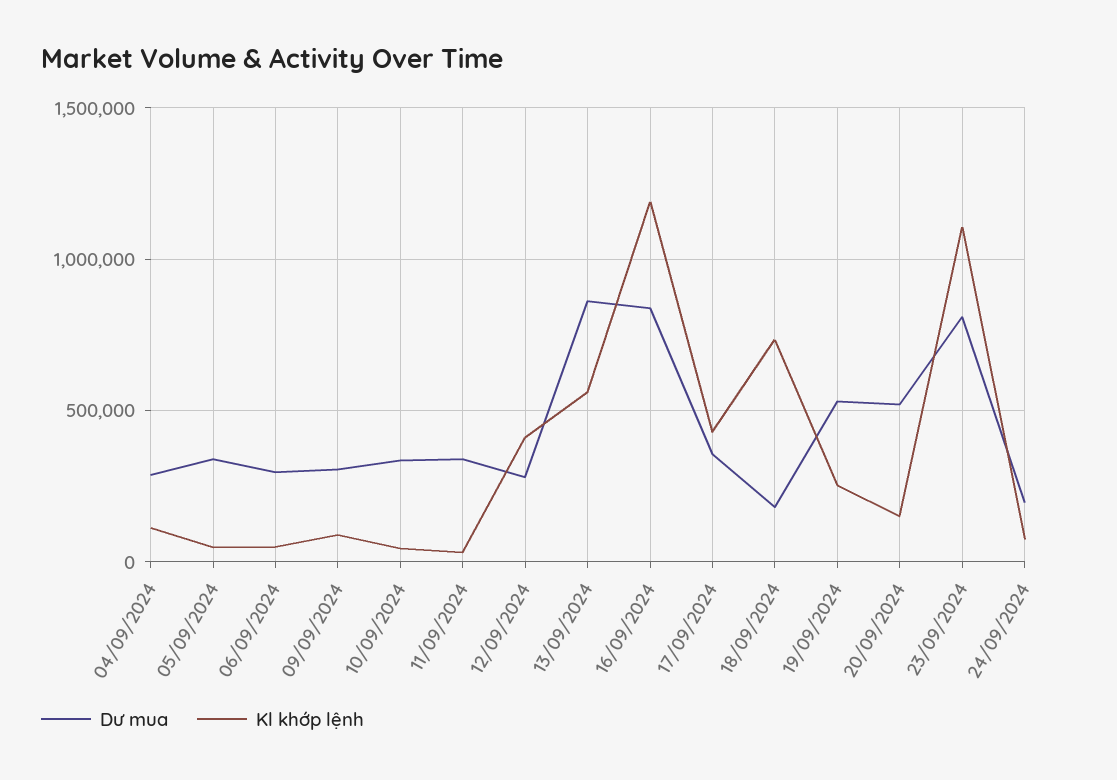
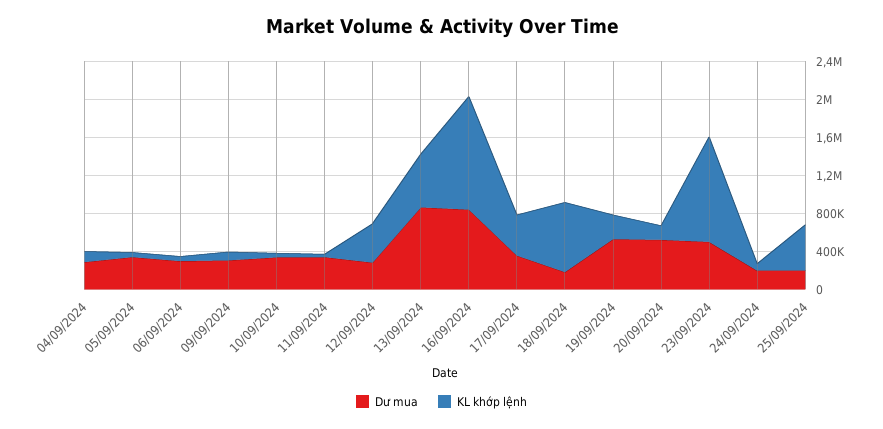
Dư mua, 23/09/2024: 800000 -> 500000
Dư mua, 25/09/2024: none -> 200000
Kl khớp lệnh, 25/09/2024: none -> 500000

